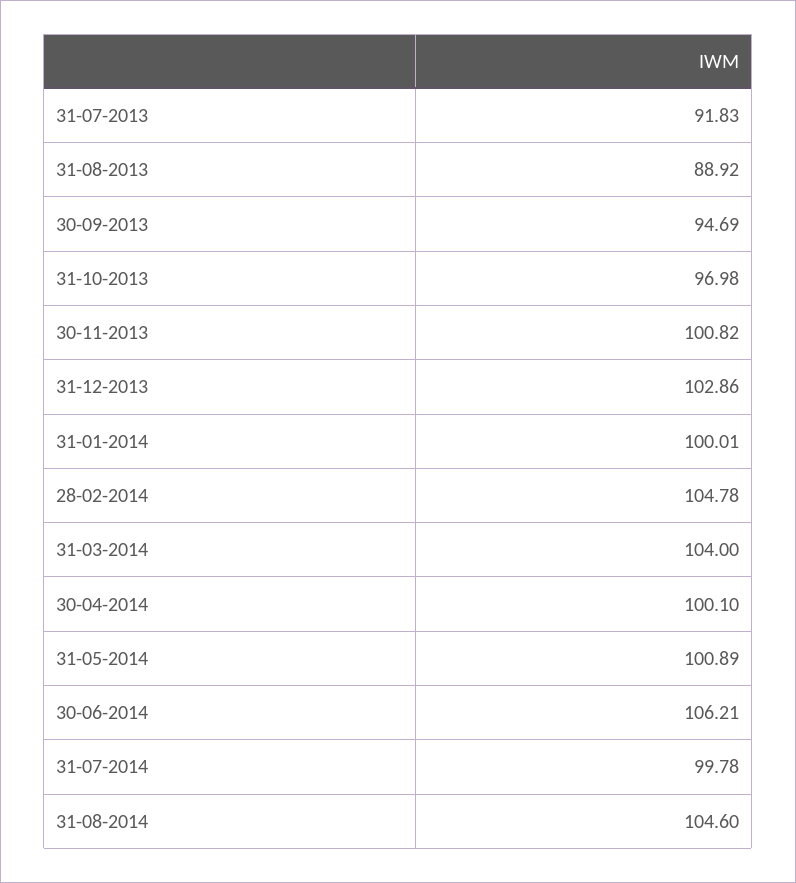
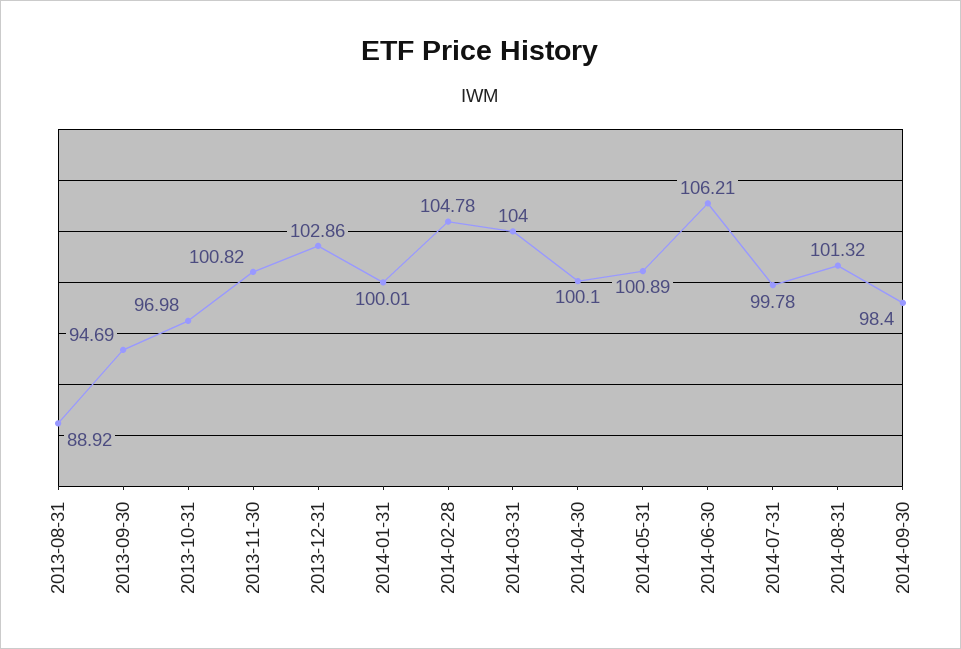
31-07-2013: 91.83 -> none
31-08-2014: 104.6 -> 101.32
2014-09-30: none -> 98.4

